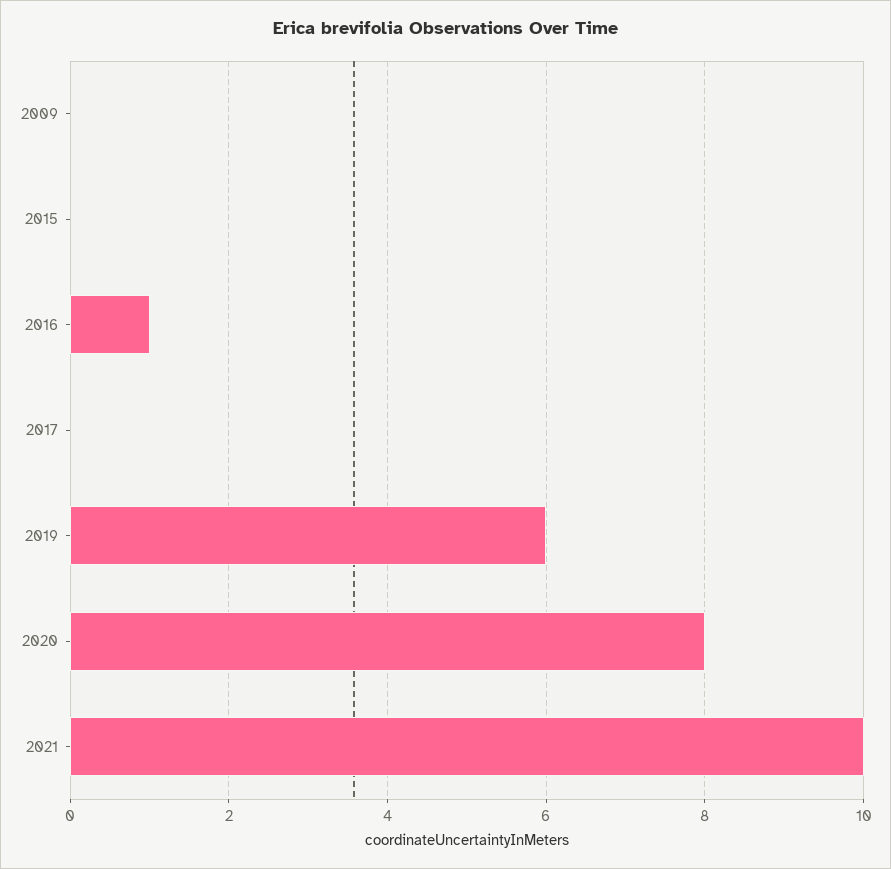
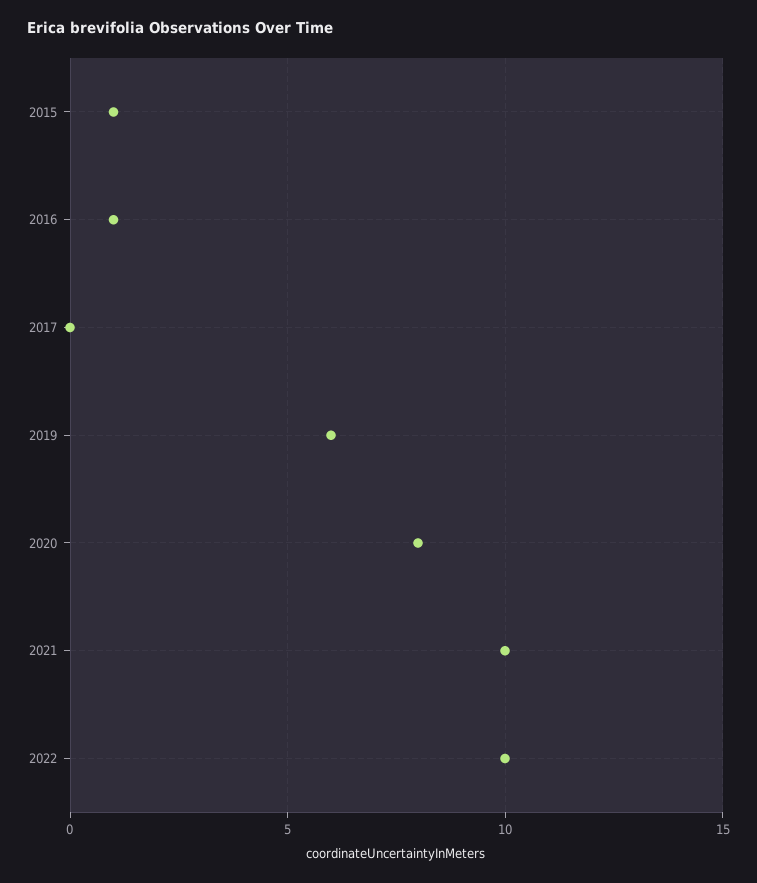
2009: 0 -> none
2015: 0 -> 1
2022: none -> 10

